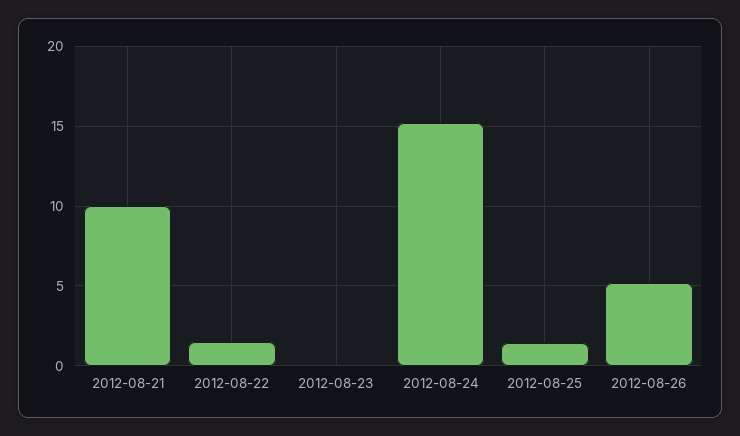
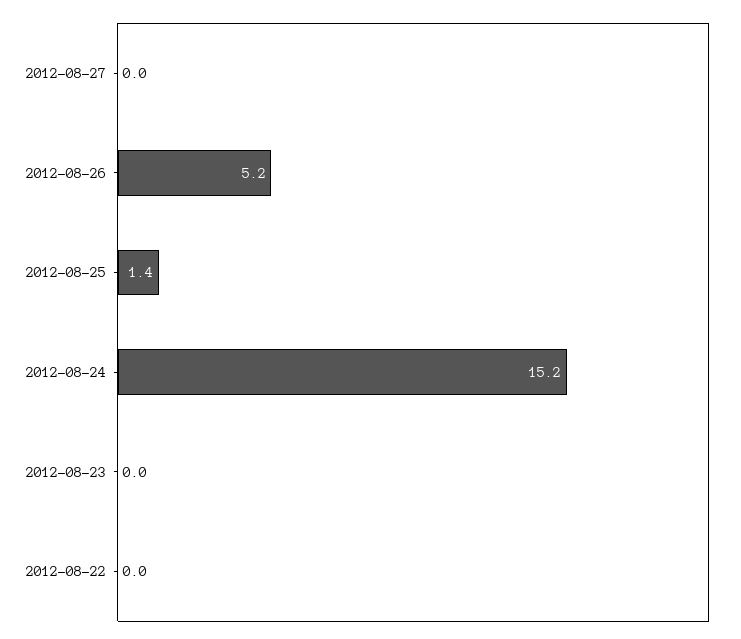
2012-08-21: 10 -> none
2012-08-22: 1.5 -> 0
2012-08-27: none -> 0

